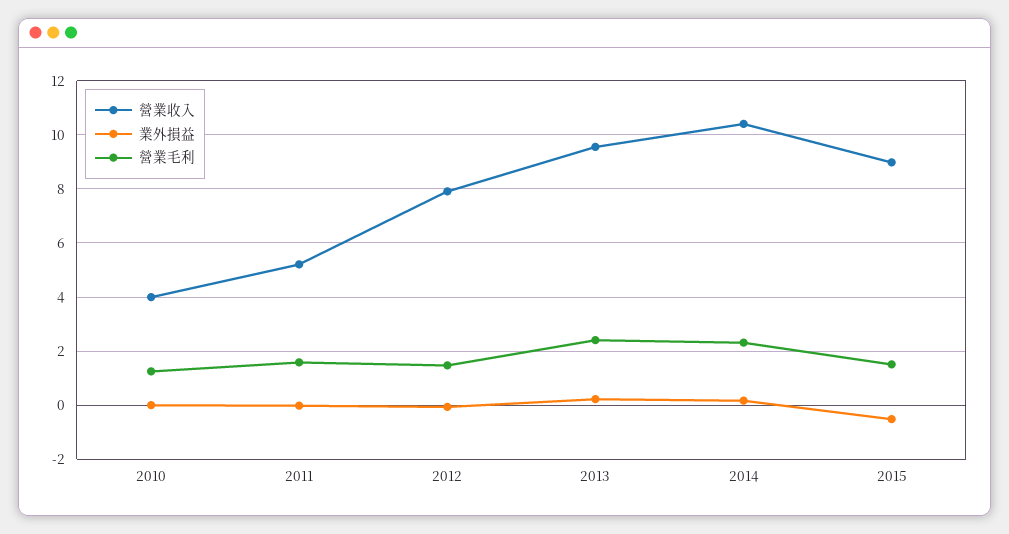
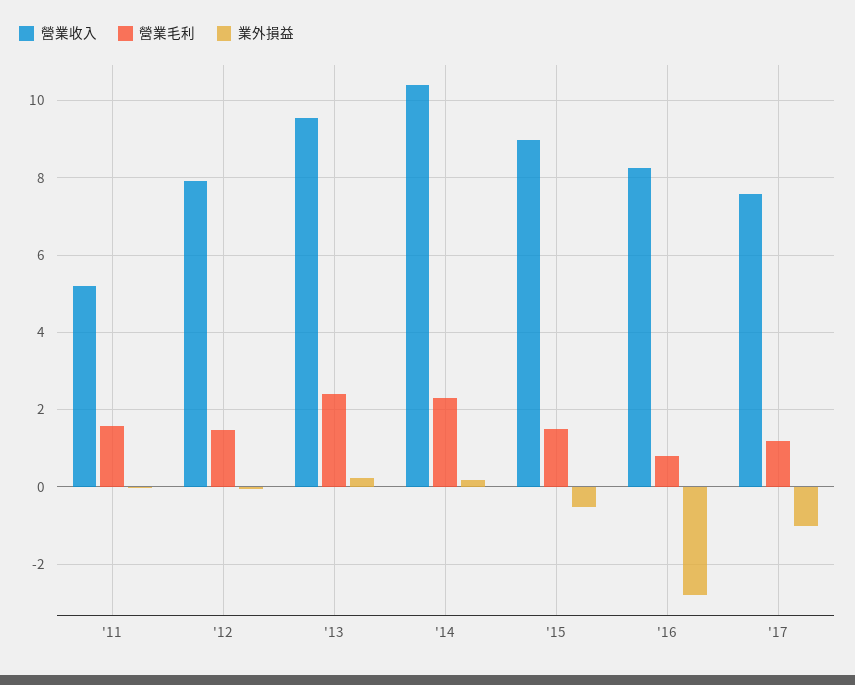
營業收入, 2010: 4 -> none
業外損益, 2010: 0 -> none
營業毛利, 2010: 1.25 -> none
營業收入, '16: none -> 8.2
營業毛利, '16: none -> 0.8
業外損益, '16: none -> -2.8
營業收入, '17: none -> 7.6
營業毛利, '17: none -> 1.2
業外損益, '17: none -> -1

